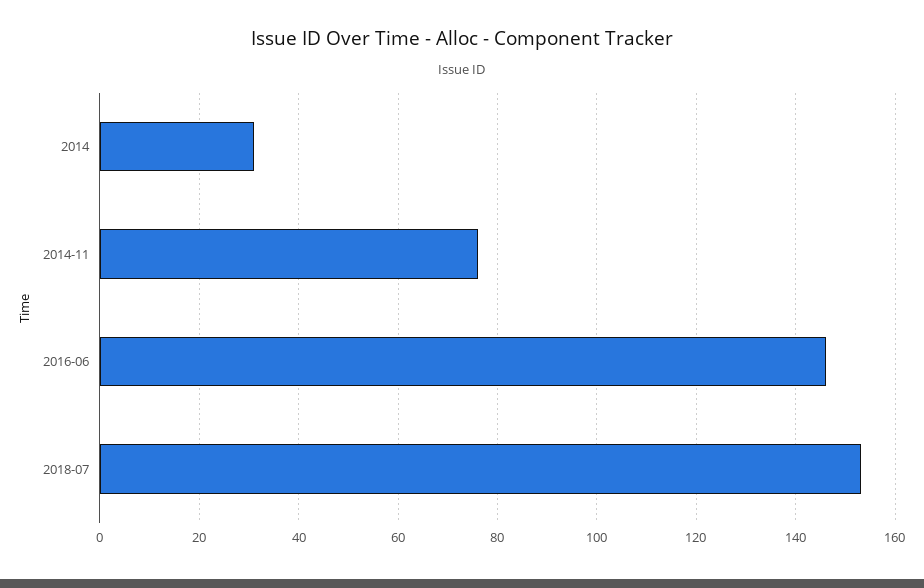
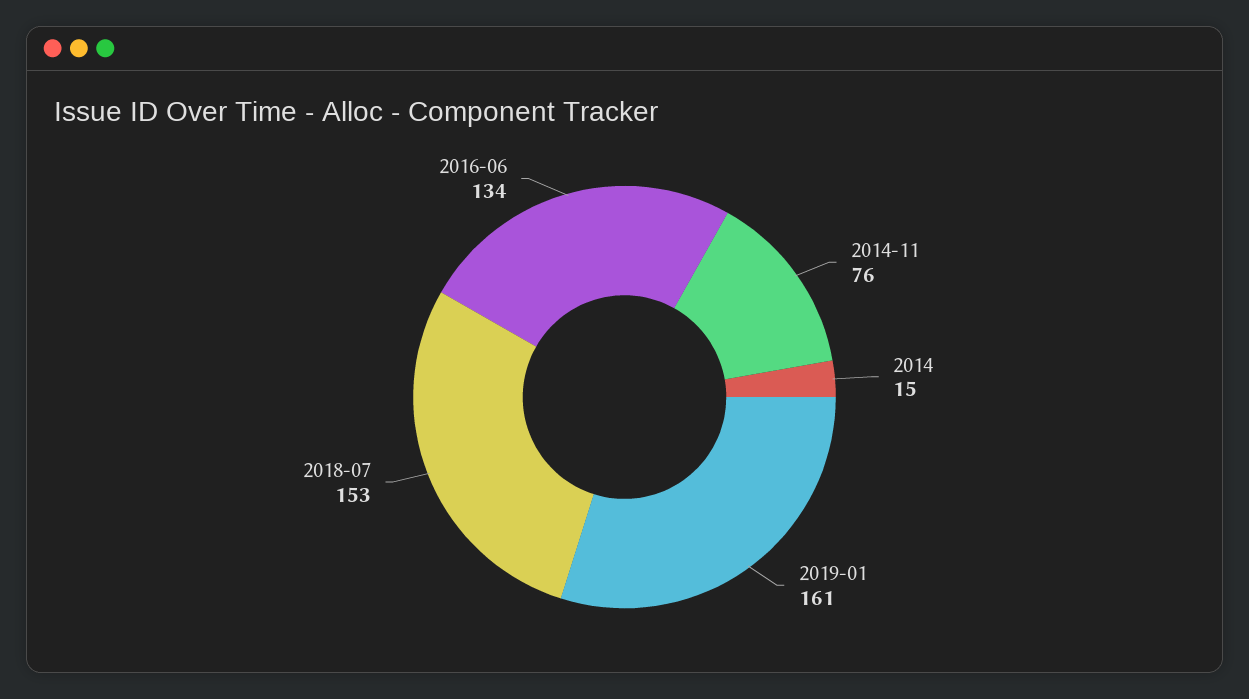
2014: 30 -> 15
2016-06: 145 -> 134
2019-01: none -> 161

